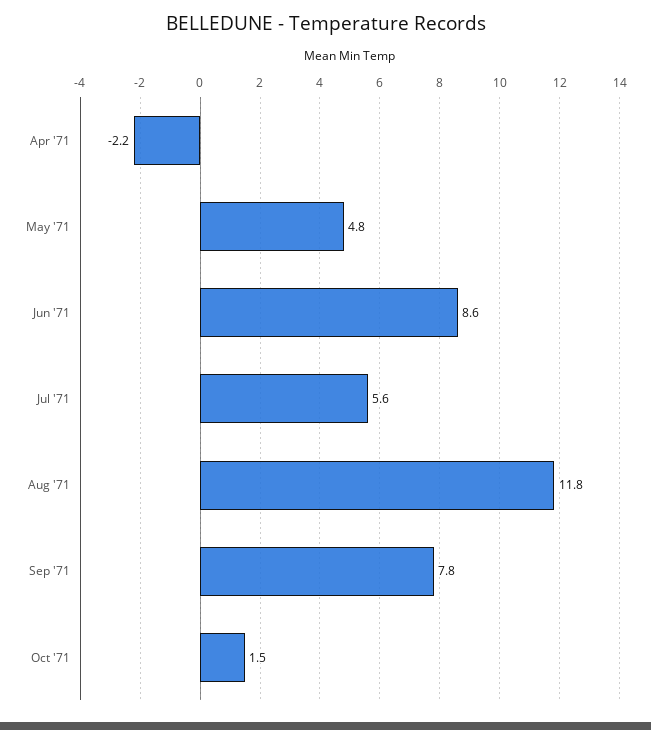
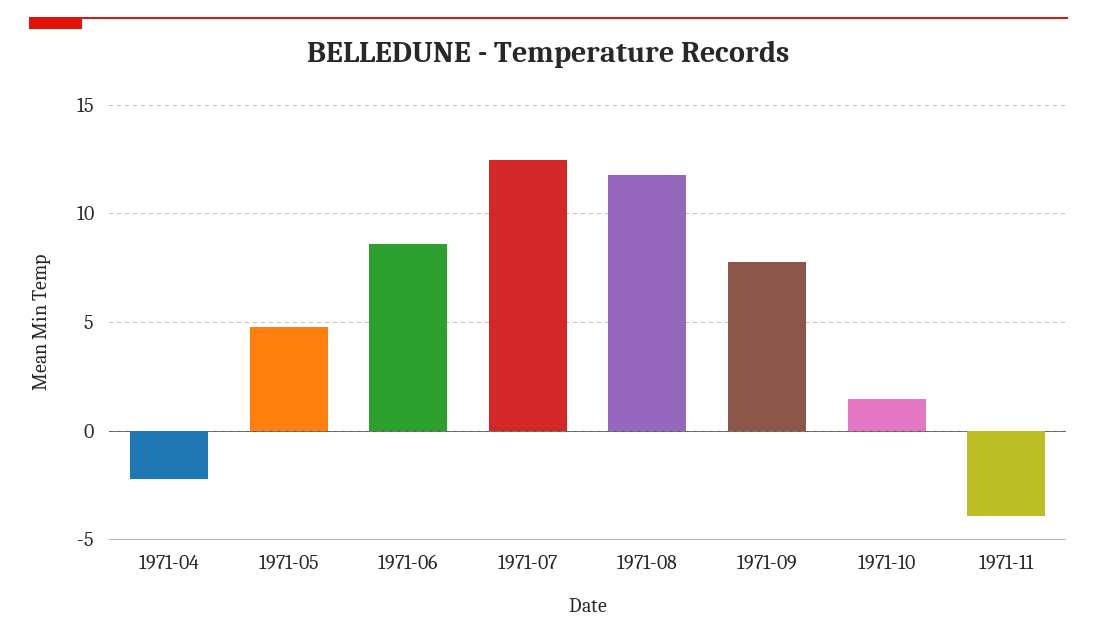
Jul '71: 5.6 -> 12.5
1971-11: none -> -4

